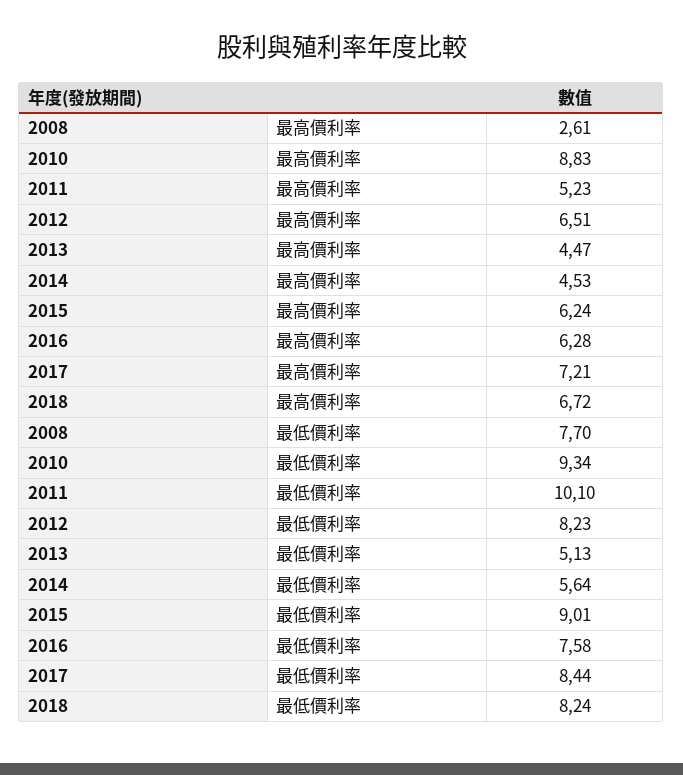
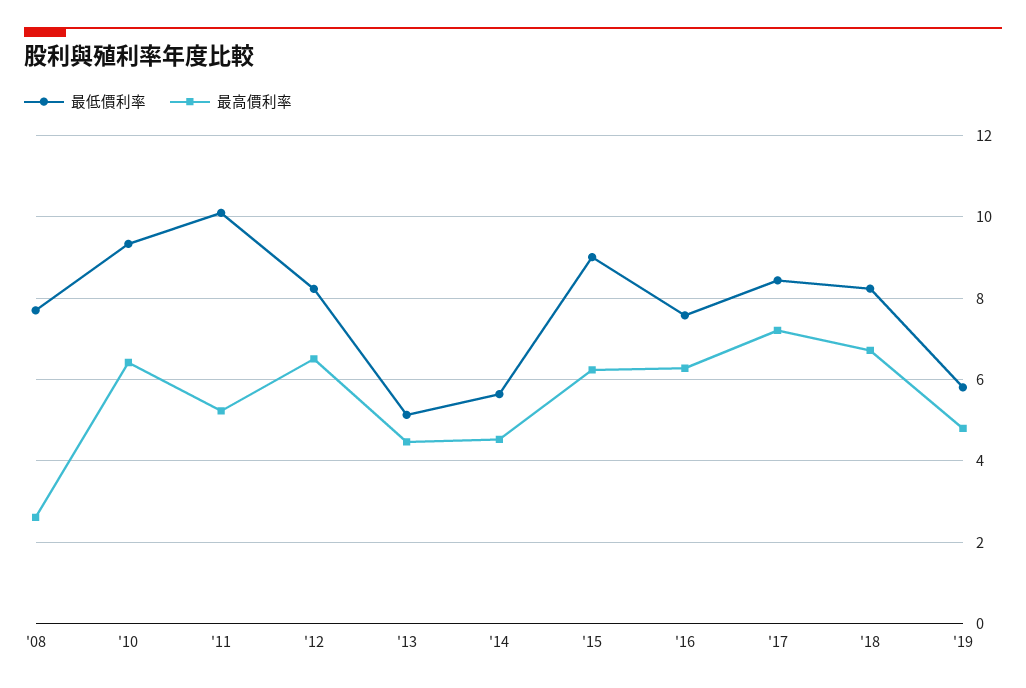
最高價利率, 2010: 8.83 -> 6.4
最低價利率, '19: none -> 5.8
最高價利率, '19: none -> 4.8

